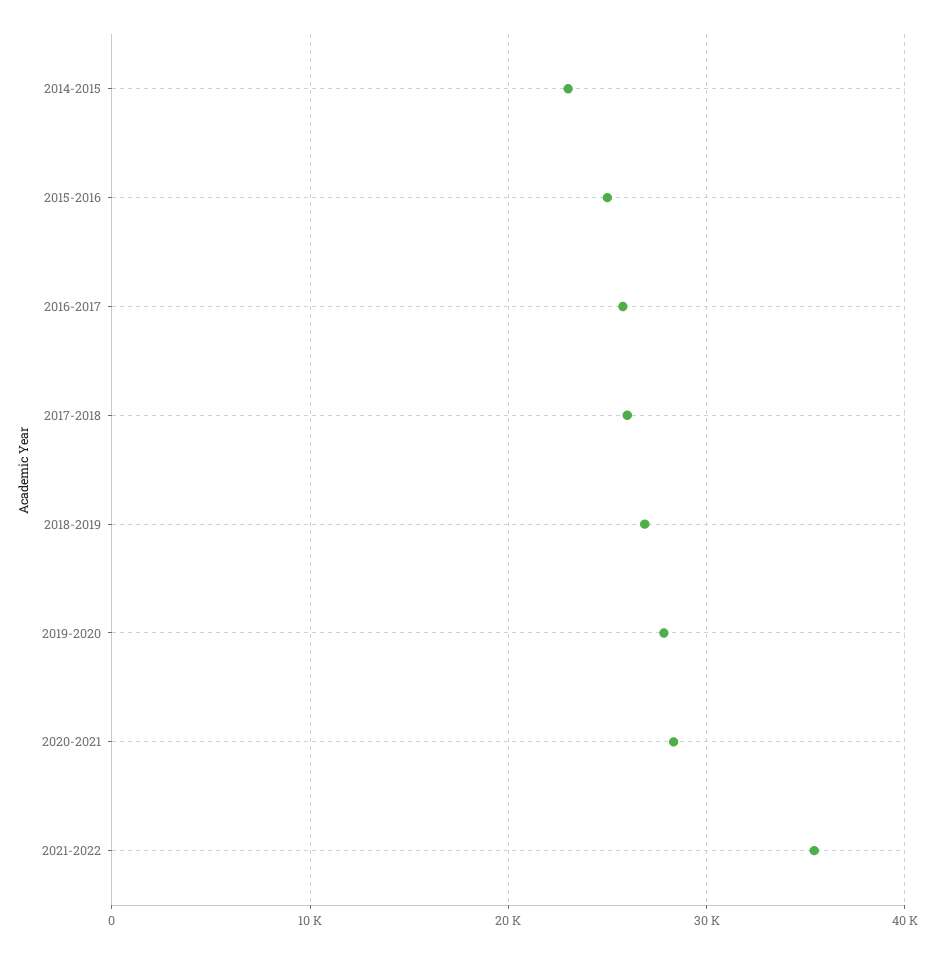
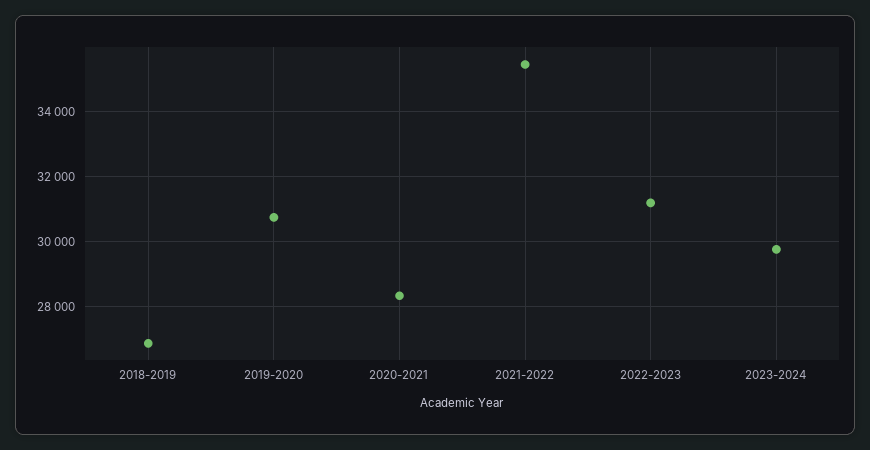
2014-2015: 23000 -> none
2015-2016: 25000 -> none
2016-2017: 26000 -> none
2017-2018: 26000 -> none
2019-2020: 28000 -> 30800
2022-2023: none -> 31200
2023-2024: none -> 29800

